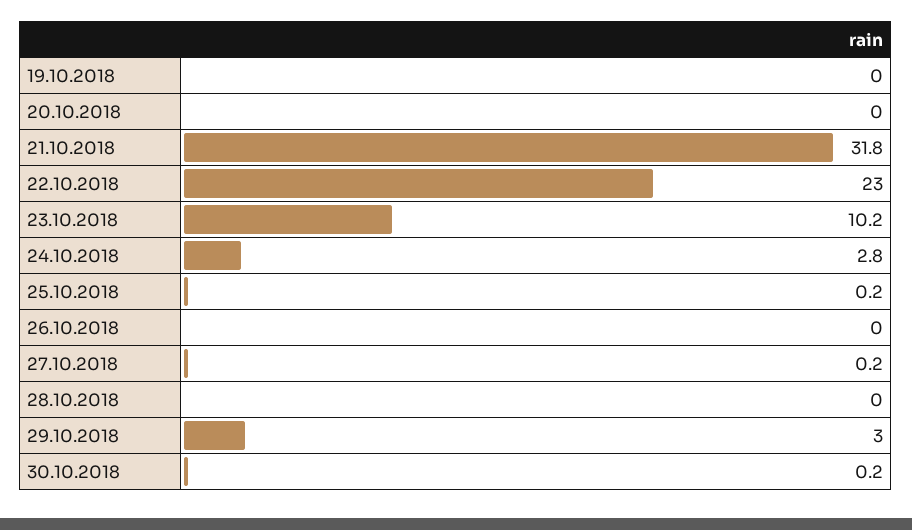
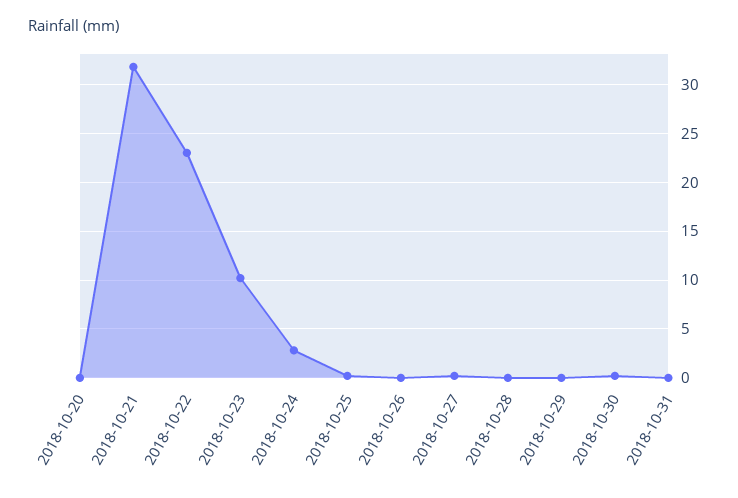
19.10.2018: 0 -> none
29.10.2018: 3 -> 0
2018-10-31: none -> 0

